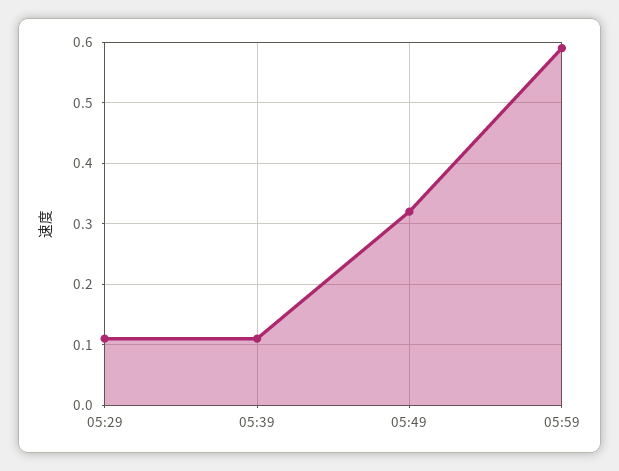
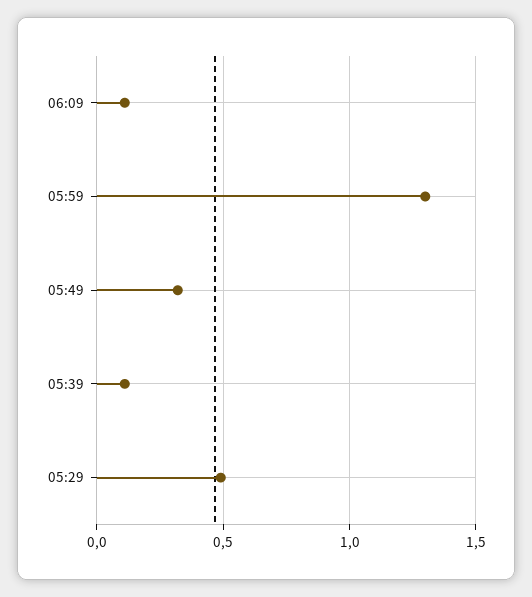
05:29: 0.11 -> 0.5
05:59: 0.59 -> 1.3
06:09: none -> 0.1

